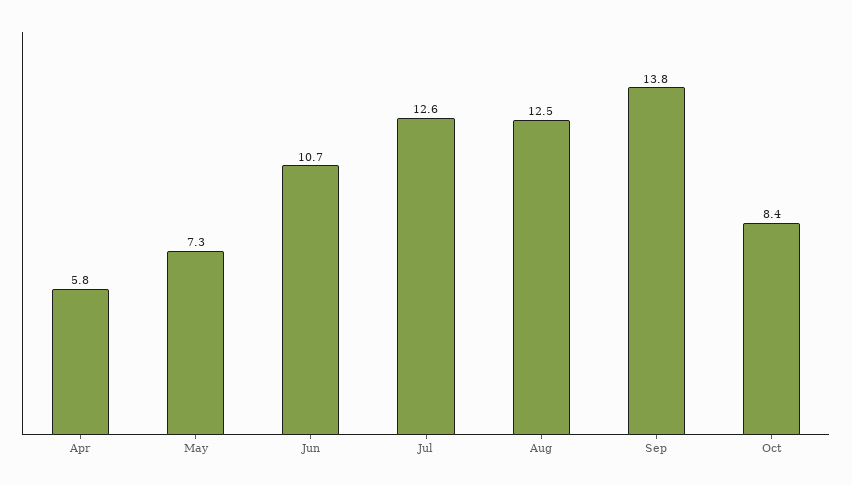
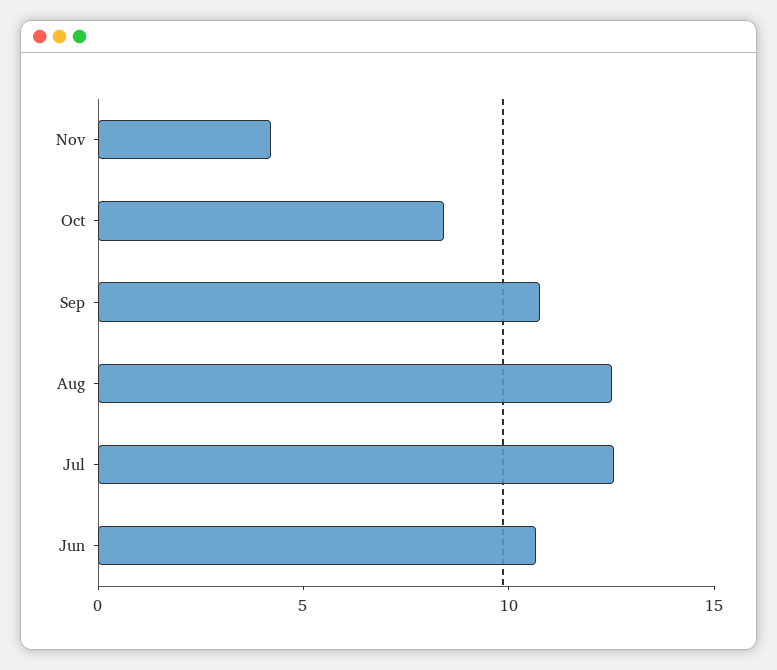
Apr: 5.8 -> none
May: 7.3 -> none
Sep: 13.8 -> 11
Nov: none -> 4

